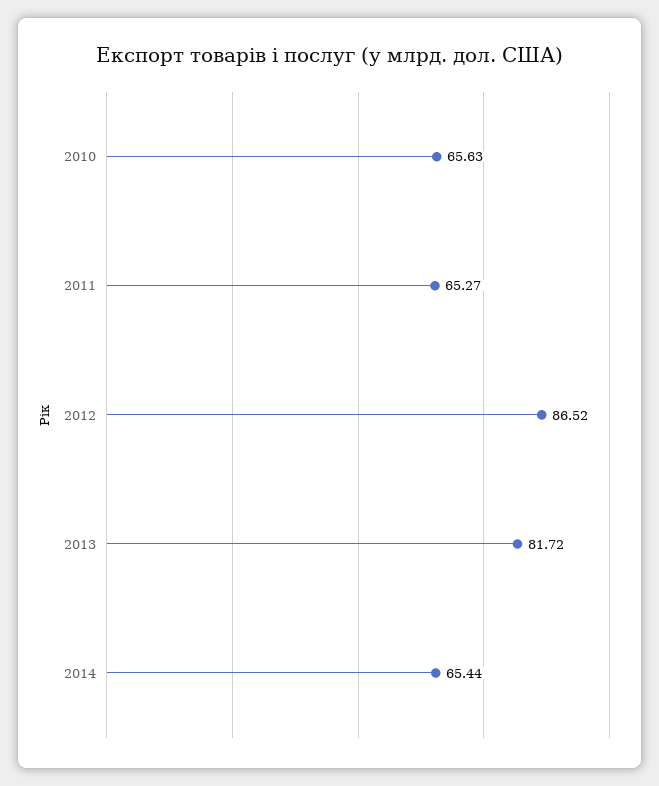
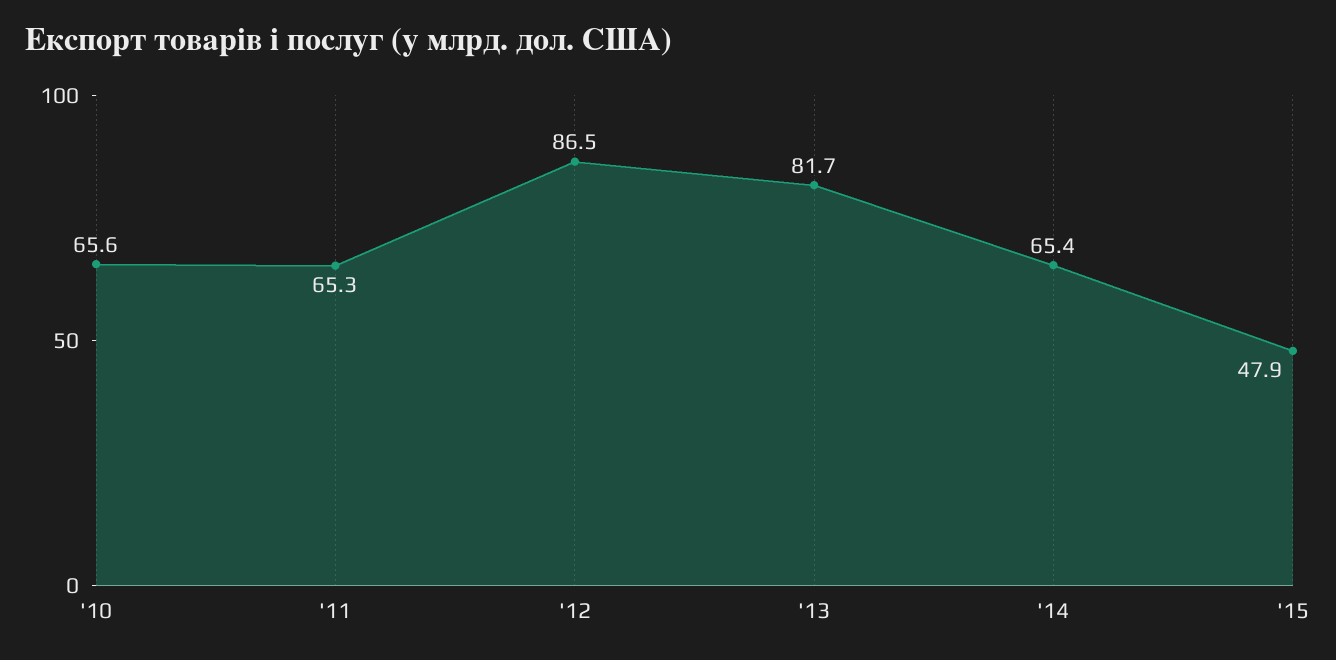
'15: none -> 47.9

